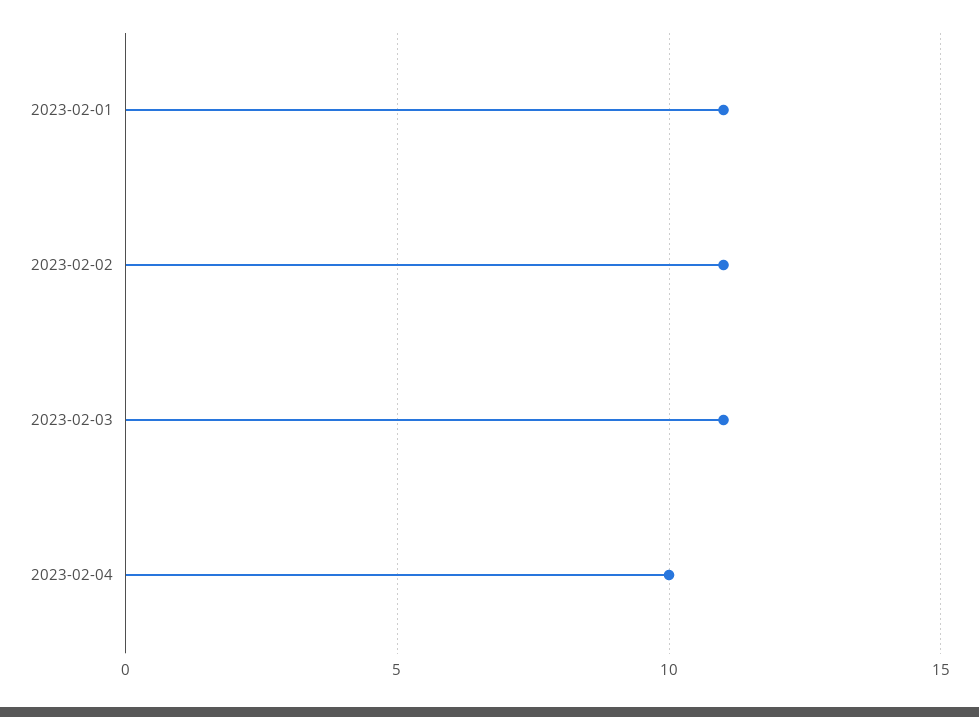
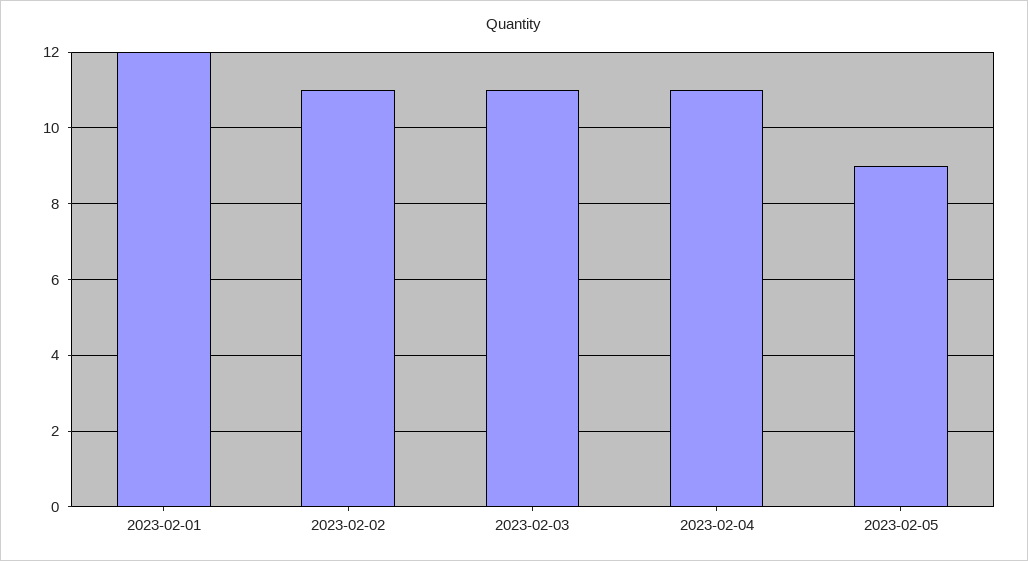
2023-02-01: 11 -> 12
2023-02-04: 10 -> 11
2023-02-05: none -> 9

